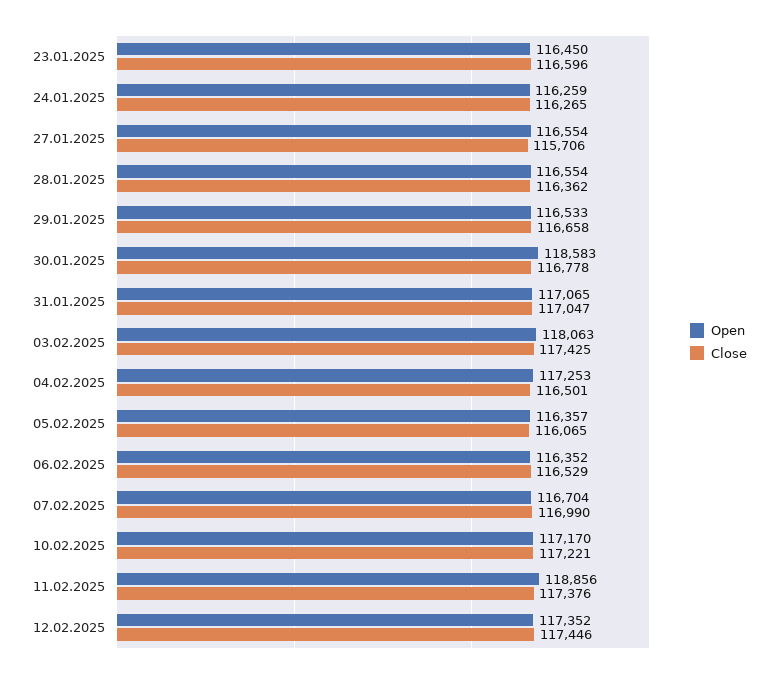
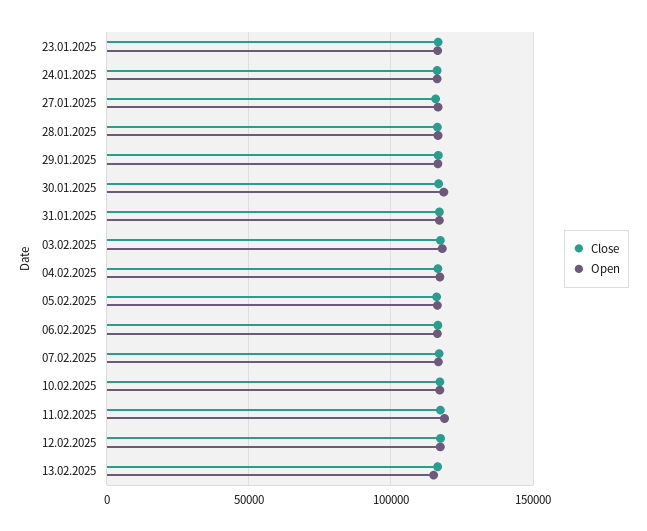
Close, 13.02.2025: none -> 115000
Open, 13.02.2025: none -> 115000

